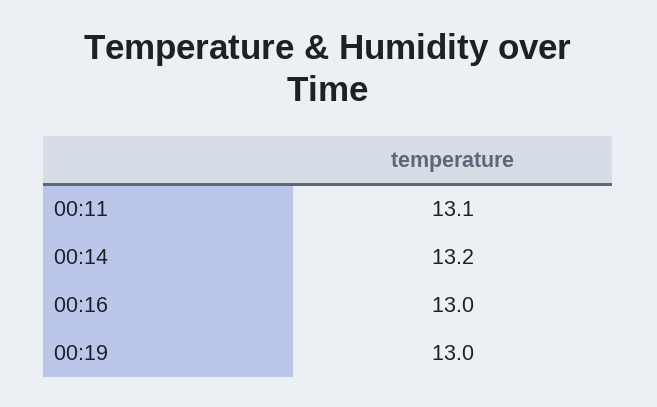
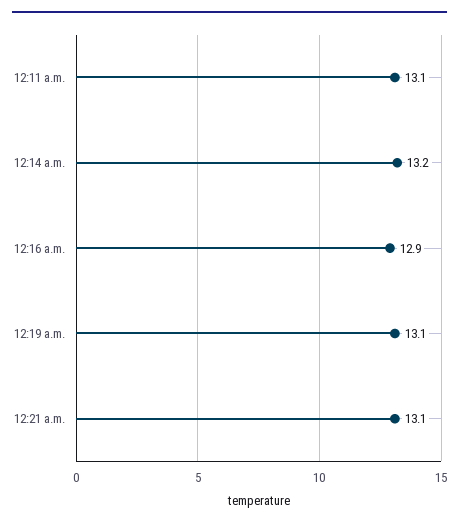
00:16: 13 -> 12.9
00:19: 13 -> 13.1
12:21 a.m.: none -> 13.1

